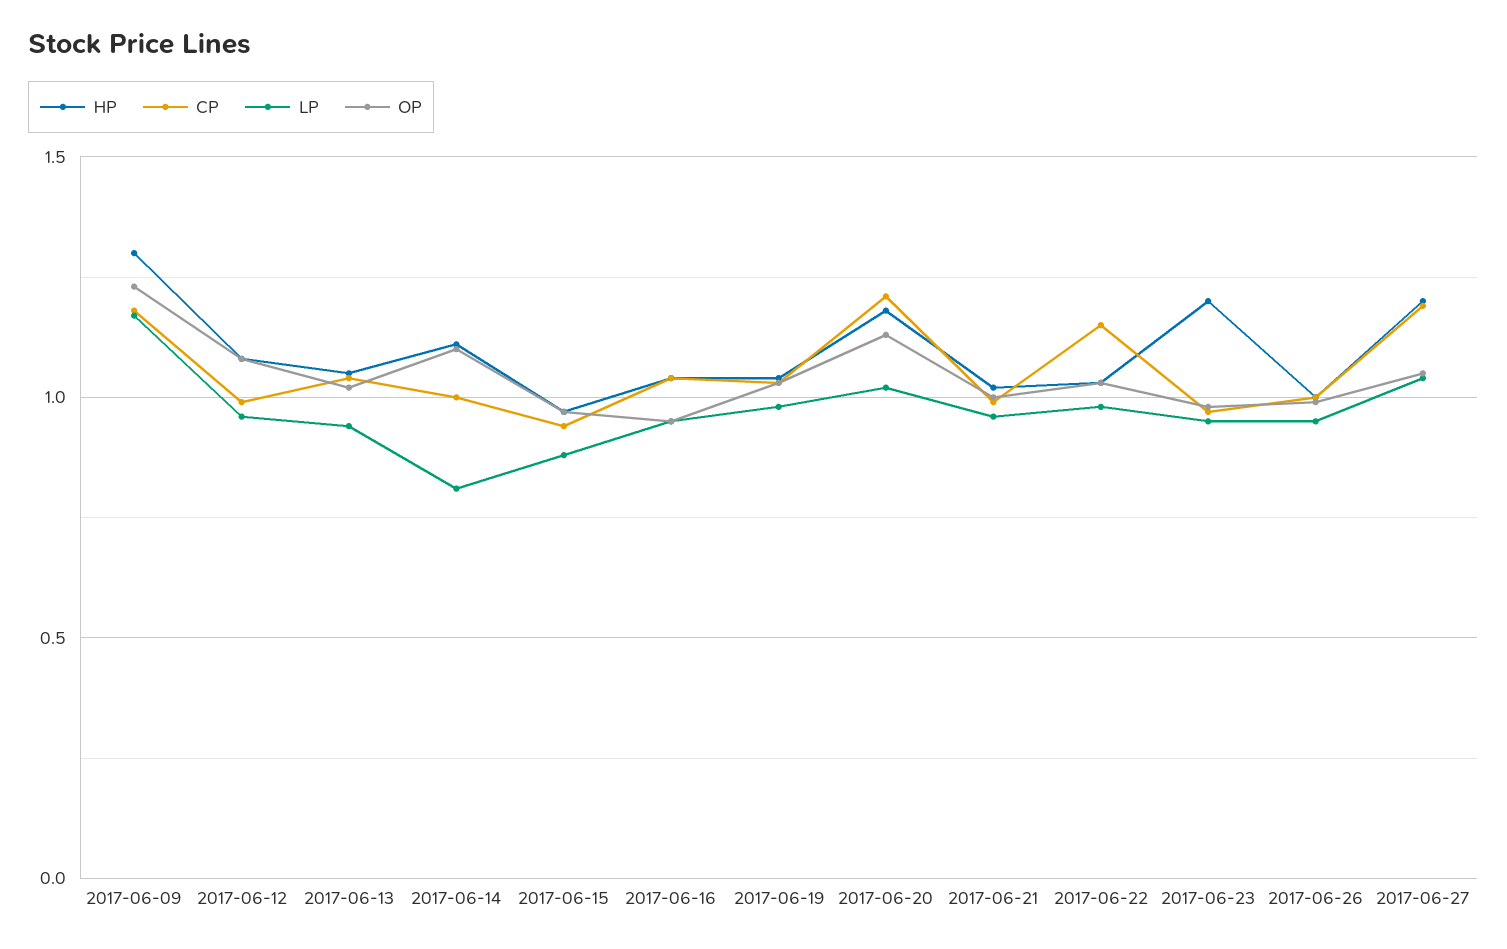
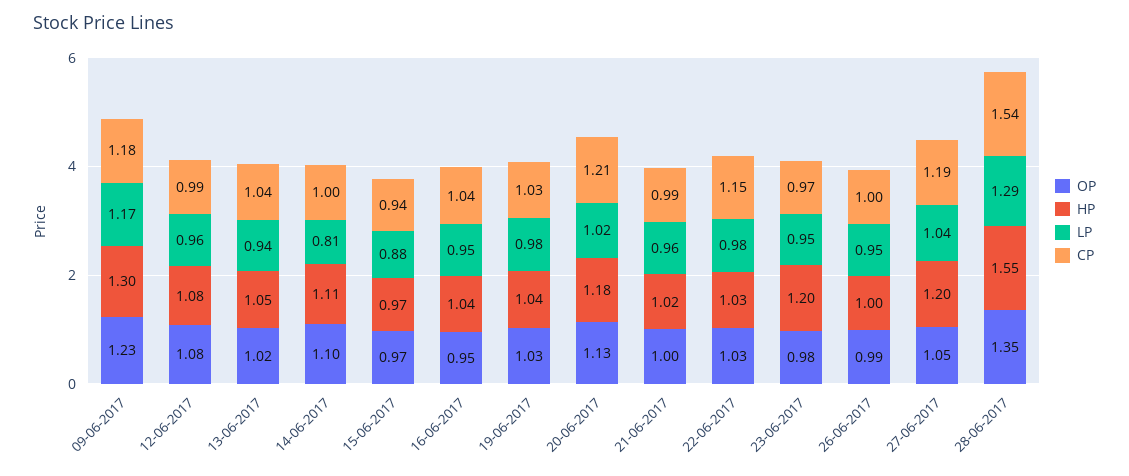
OP, 28-06-2017: none -> 1.35
HP, 28-06-2017: none -> 1.55
LP, 28-06-2017: none -> 1.29
CP, 28-06-2017: none -> 1.54

